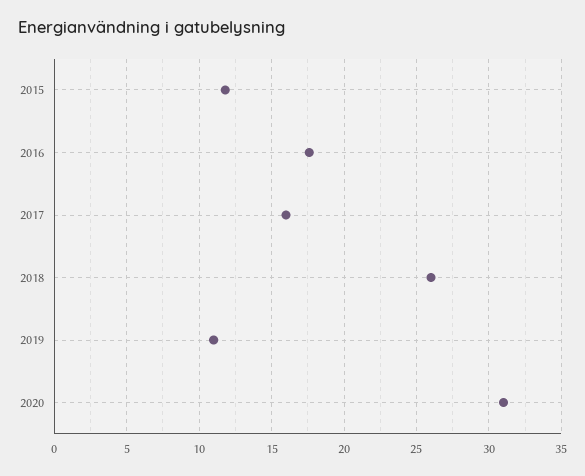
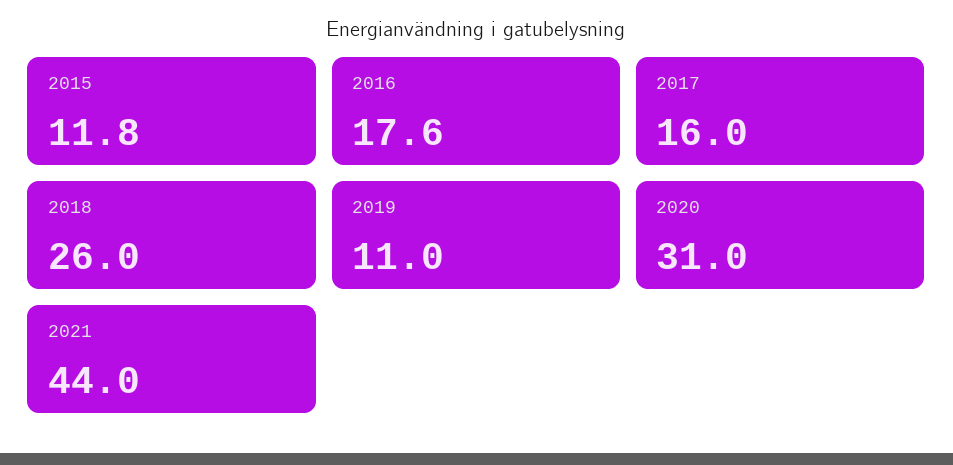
2021: none -> 44

